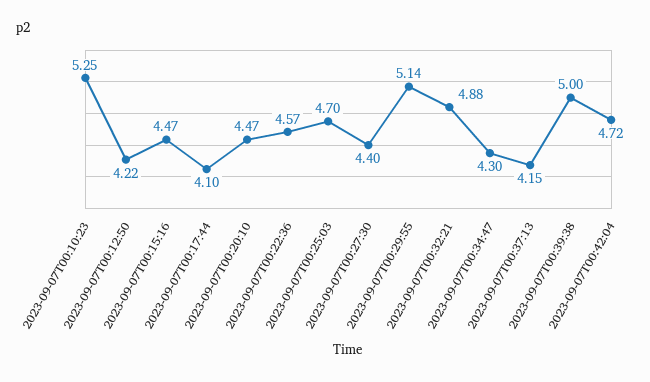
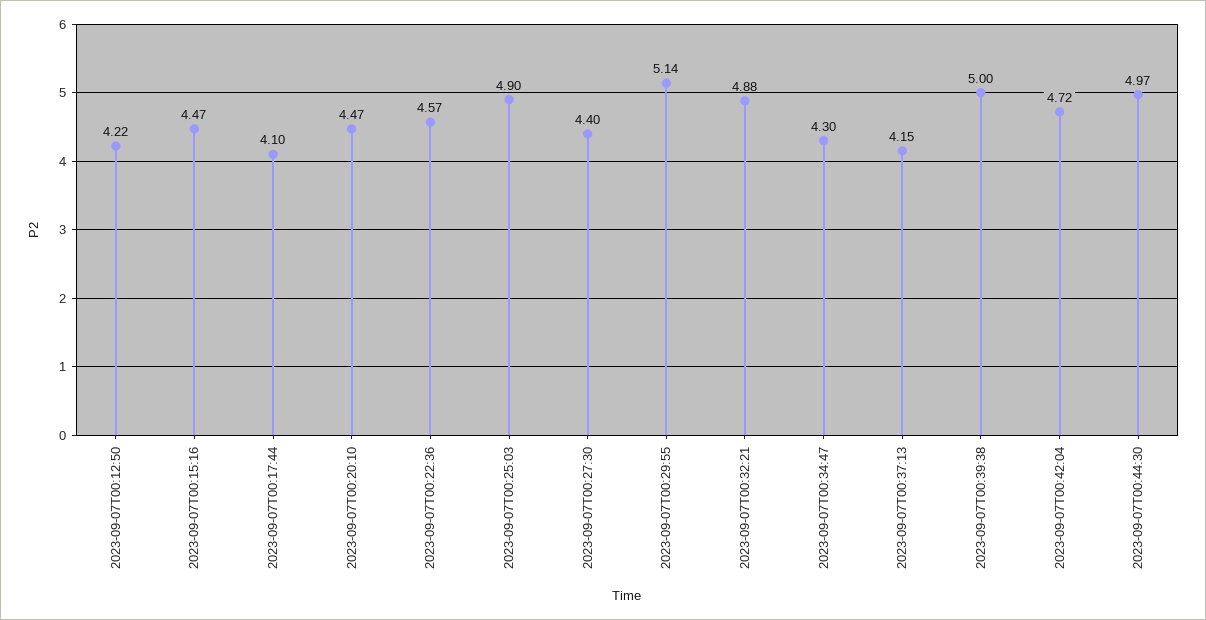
2023-09-07T00:10:23: 5.25 -> none
2023-09-07T00:25:03: 4.7 -> 4.9
2023-09-07T00:44:30: none -> 4.97

